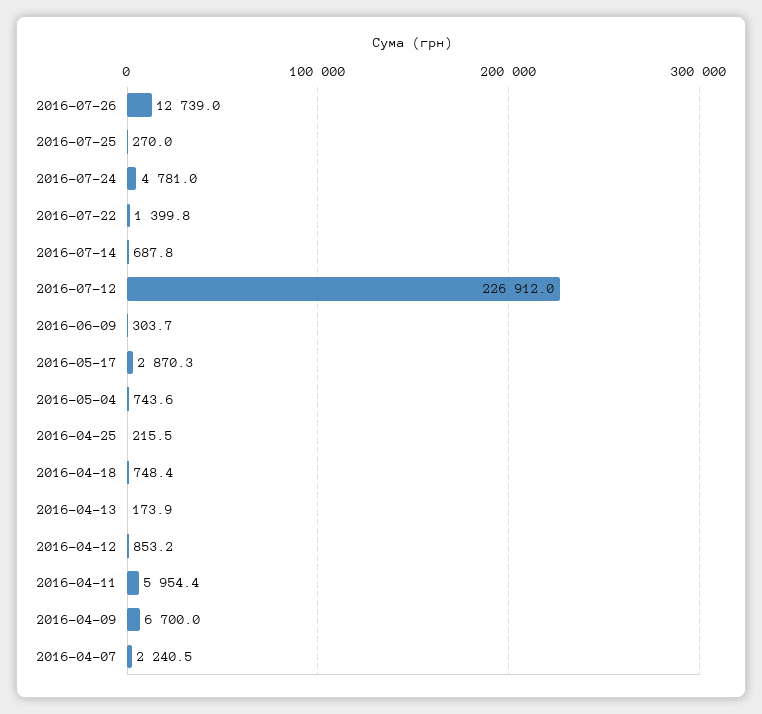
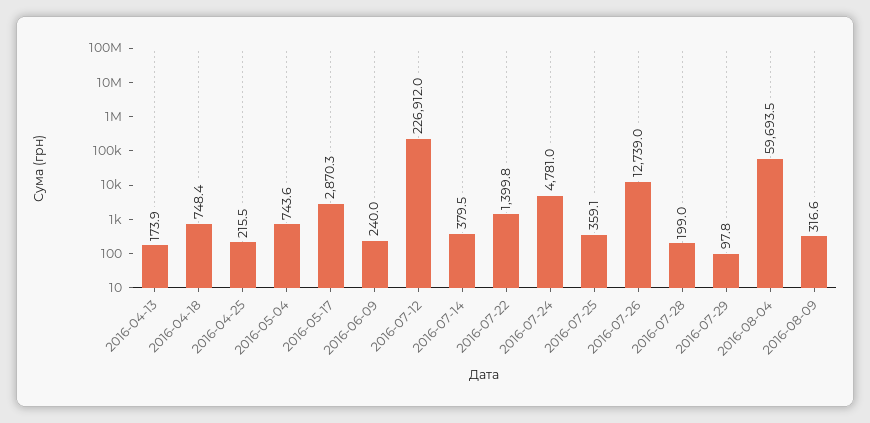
2016-07-25: 270 -> 359.1
2016-07-14: 687.8 -> 379.5
2016-06-09: 303.7 -> 240
2016-04-12: 853.2 -> none
2016-04-11: 5954.4 -> none
2016-04-09: 6700 -> none
2016-04-07: 2240.5 -> none
2016-07-28: none -> 199
2016-07-29: none -> 97.8
2016-08-04: none -> 59693.5
2016-08-09: none -> 316.6

